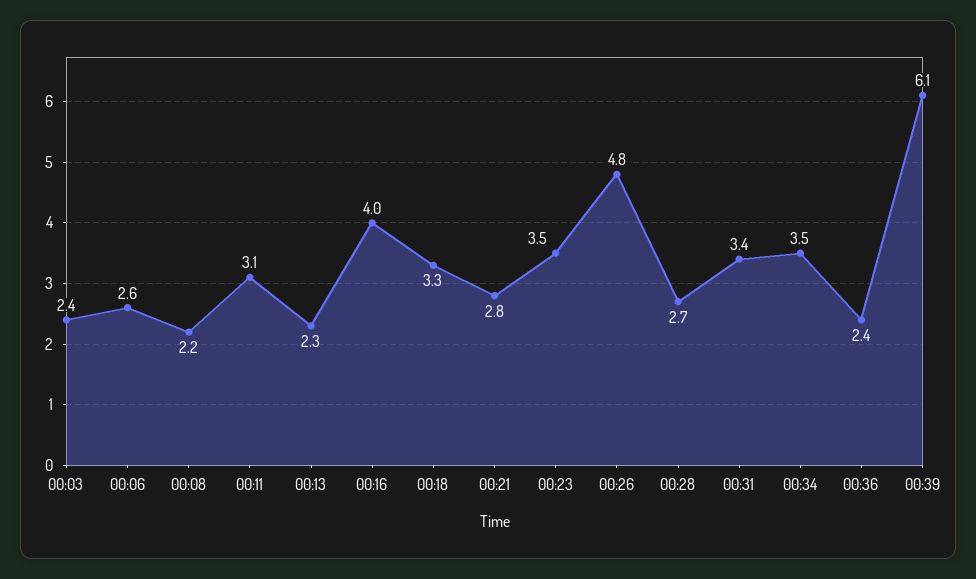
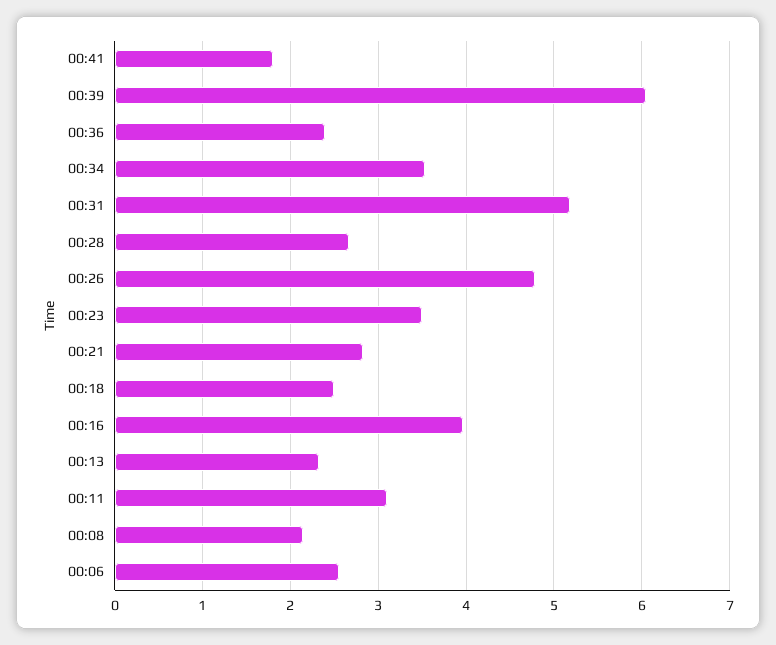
00:03: 2.4 -> none
00:18: 3.3 -> 2.5
00:31: 3.4 -> 5.2
00:41: none -> 1.8

